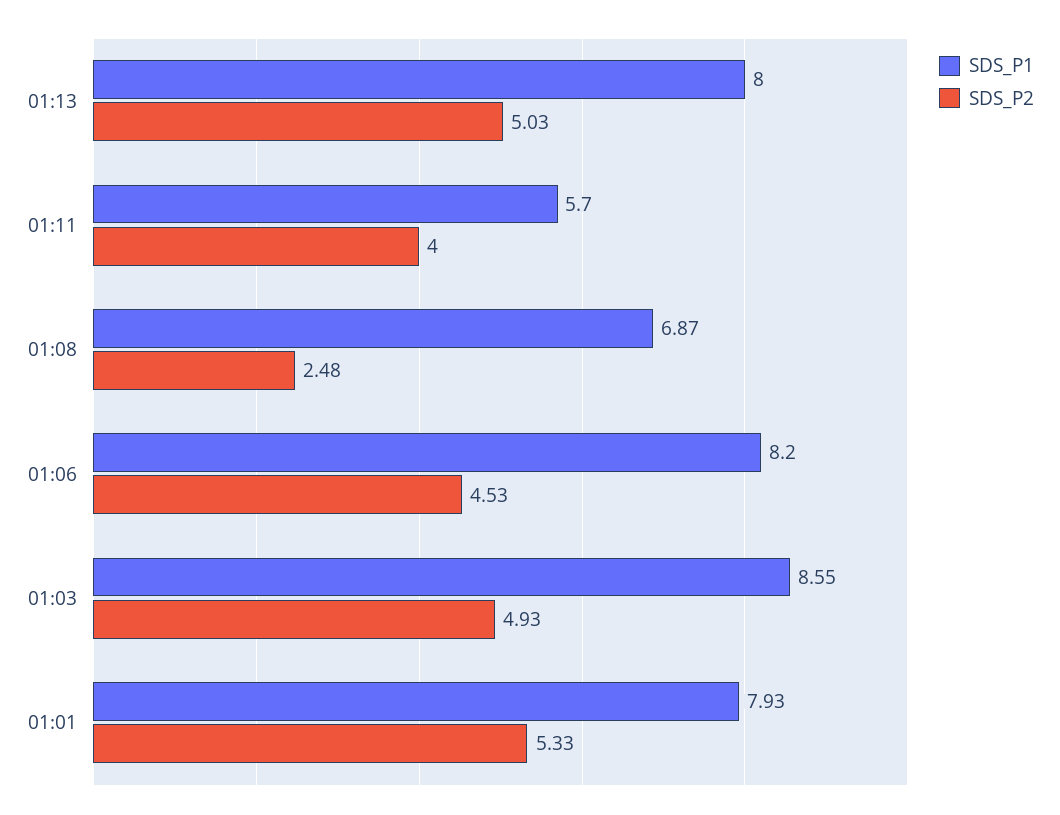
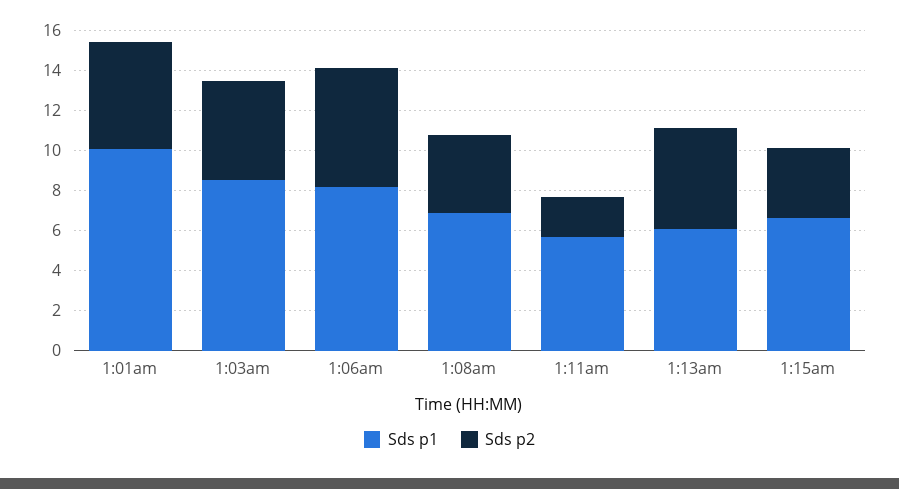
SDS_P1, 01:13: 8 -> 6
SDS_P2, 01:11: 4 -> 2
SDS_P2, 01:08: 2.48 -> 4
SDS_P2, 01:06: 4.53 -> 6
SDS_P1, 01:01: 7.93 -> 10
SDS_P1, 1:15am: none -> 6.5
SDS_P2, 1:15am: none -> 3.5

